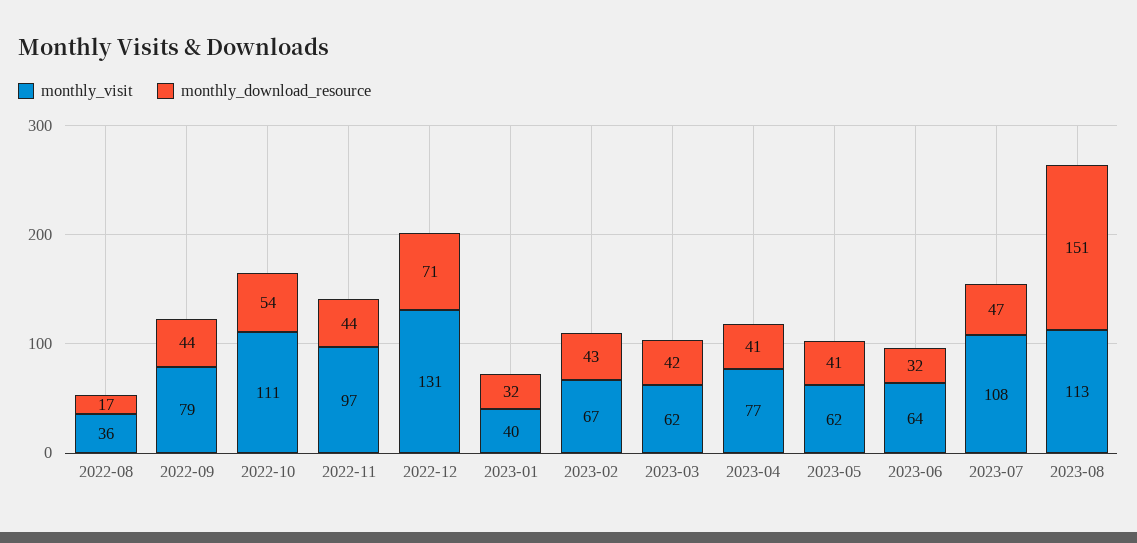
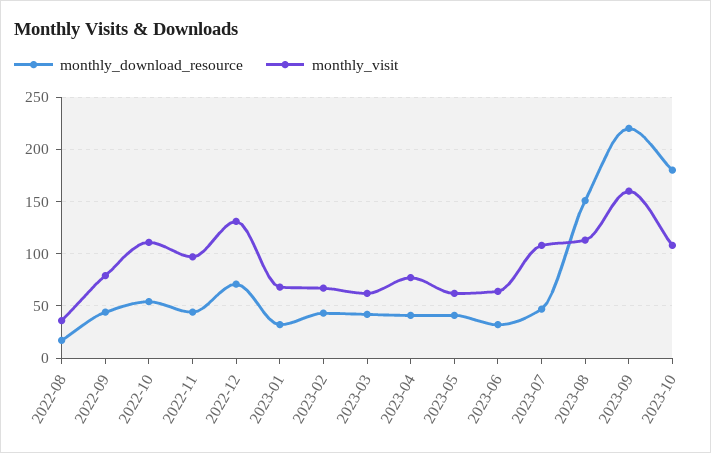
monthly_visit, 2023-01: 40 -> 70
monthly_download_resource, 2023-09: none -> 220
monthly_visit, 2023-09: none -> 160
monthly_download_resource, 2023-10: none -> 180
monthly_visit, 2023-10: none -> 110

